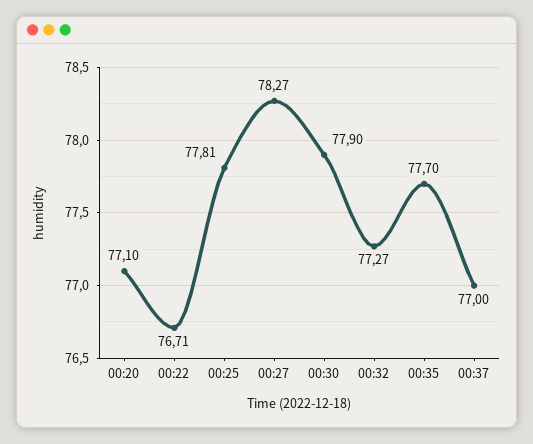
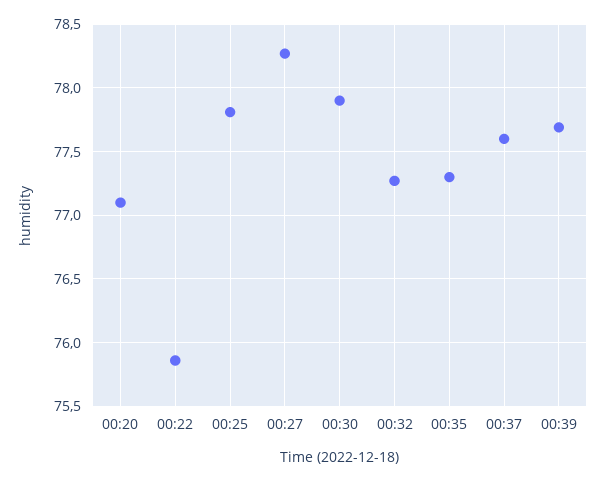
00:22: 76.71 -> 75.85
00:35: 77.7 -> 77.3
00:37: 77 -> 77.6
00:39: none -> 77.7

